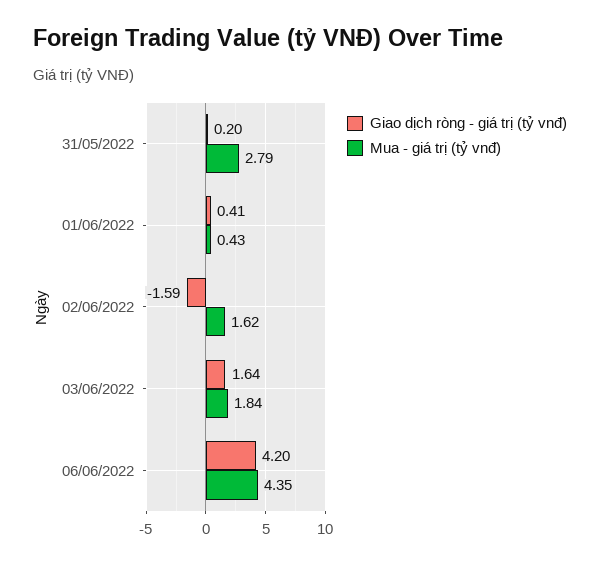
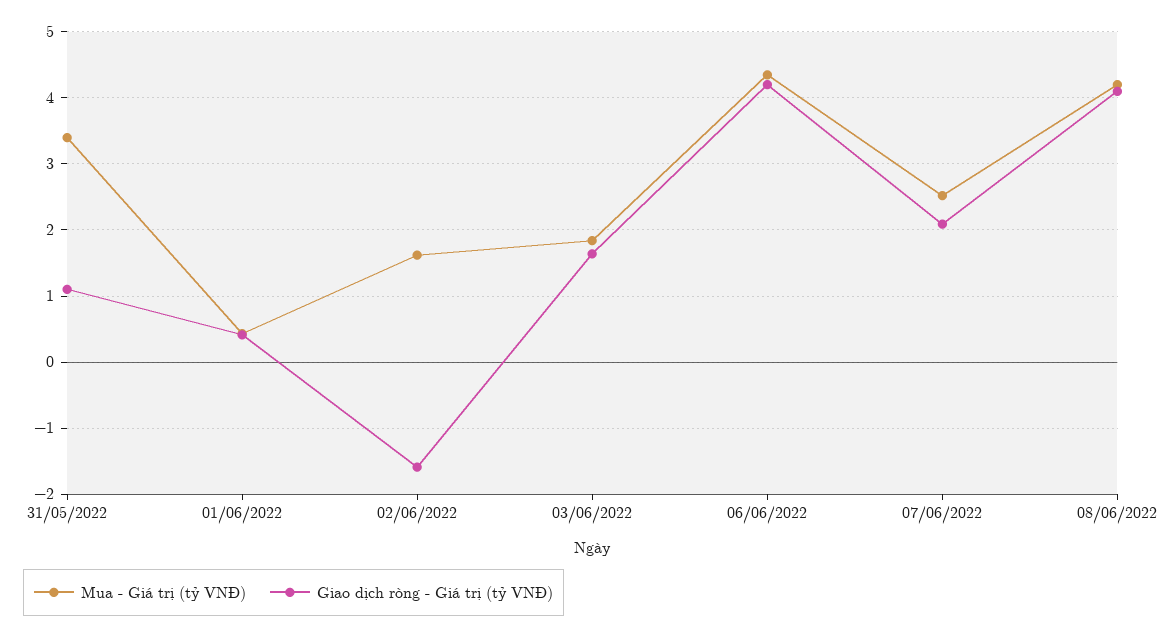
Giao dịch ròng - giá trị (tỷ vnđ), 31/05/2022: 0.2 -> 1.1
Mua - giá trị (tỷ vnđ), 31/05/2022: 2.79 -> 3.4
Mua - giá trị (tỷ vnđ), 07/06/2022: none -> 2.5
Giao dịch ròng - giá trị (tỷ vnđ), 07/06/2022: none -> 2.1
Mua - giá trị (tỷ vnđ), 08/06/2022: none -> 4.2
Giao dịch ròng - giá trị (tỷ vnđ), 08/06/2022: none -> 4.1

